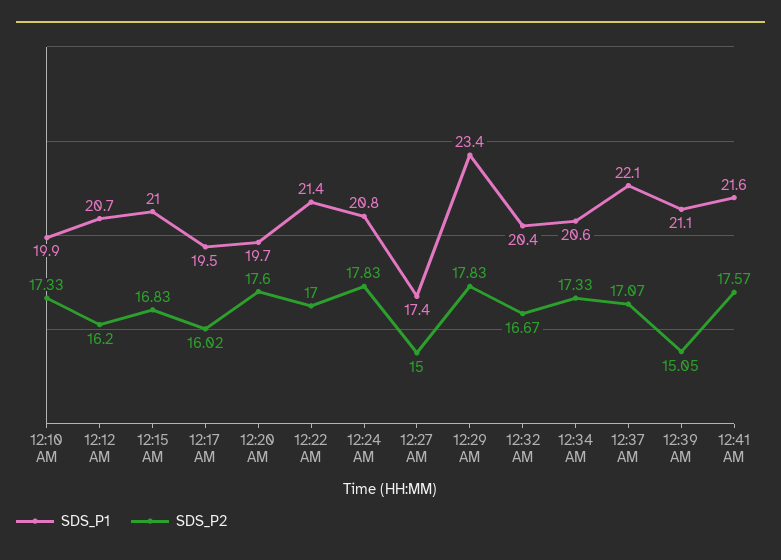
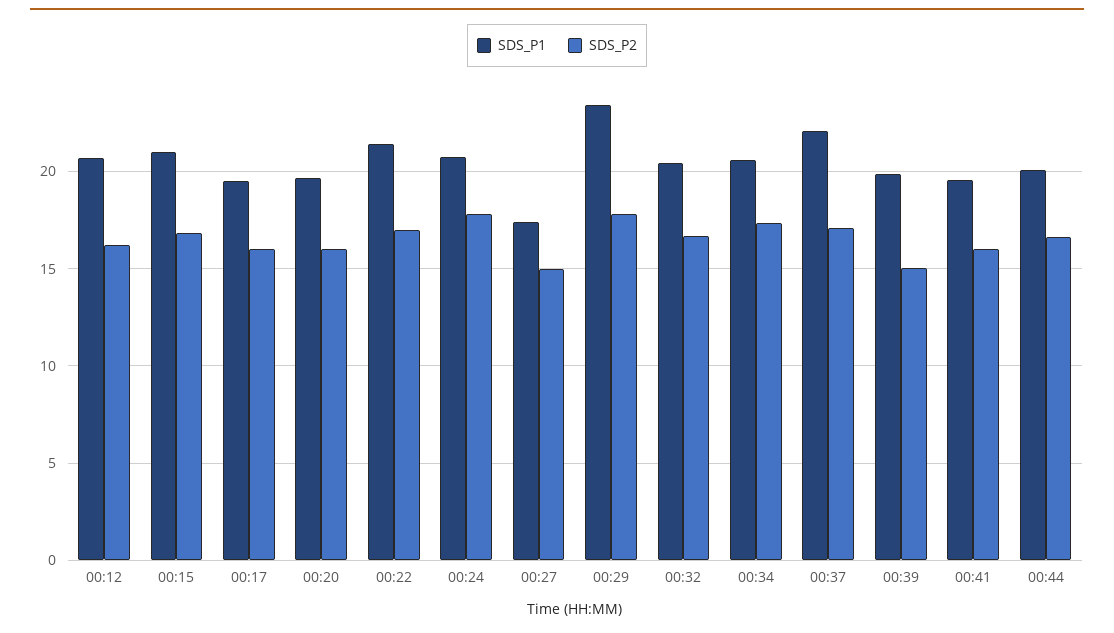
SDS_P1, 12:10 AM: 19.9 -> none
SDS_P2, 12:10 AM: 17.33 -> none
SDS_P2, 12:20 AM: 17.6 -> 16
SDS_P1, 12:39 AM: 21.1 -> 20
SDS_P1, 12:41 AM: 21.6 -> 19.5
SDS_P2, 12:41 AM: 17.57 -> 16
SDS_P1, 00:44: none -> 20
SDS_P2, 00:44: none -> 16.5

